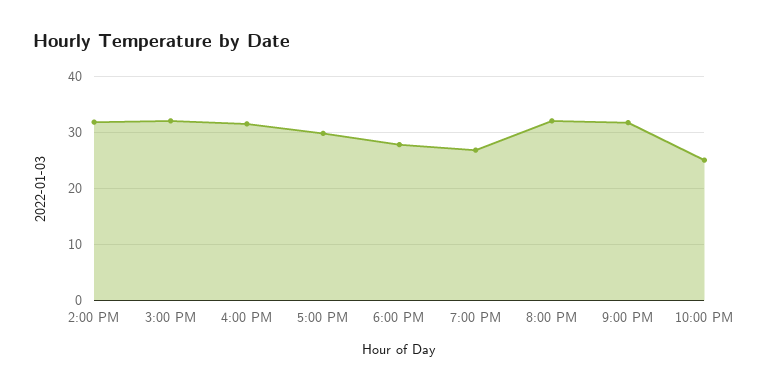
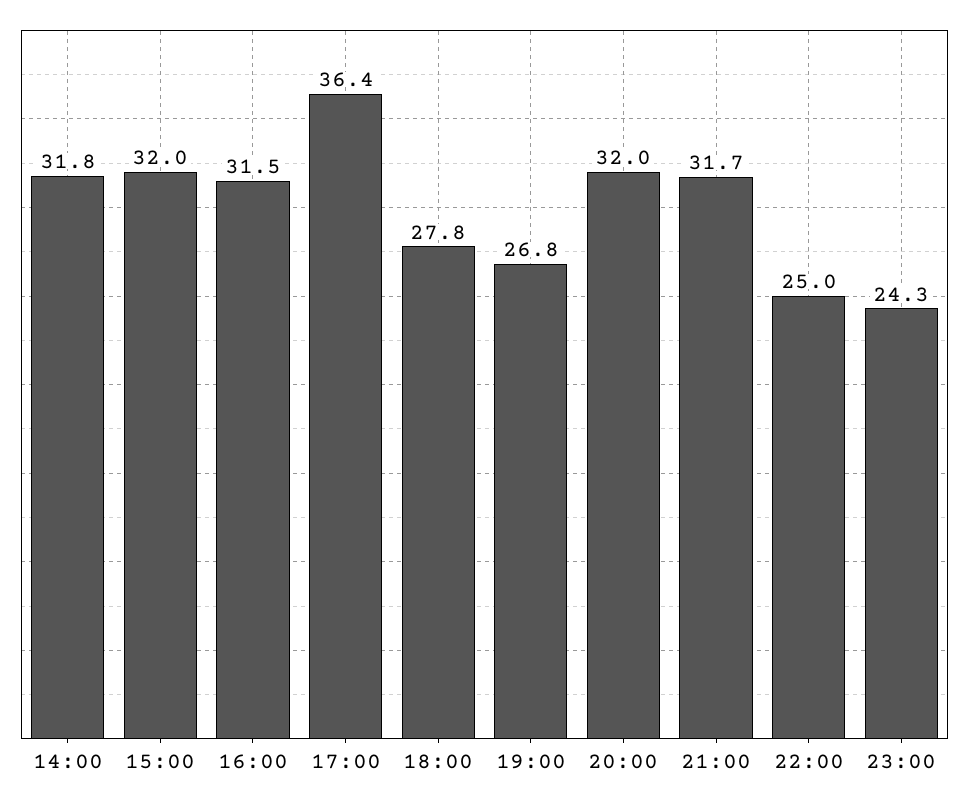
5:00 PM: 30 -> 36.4
23:00: none -> 24.3

